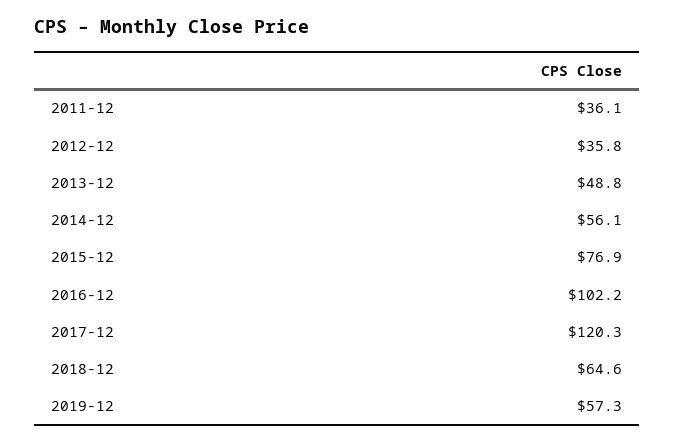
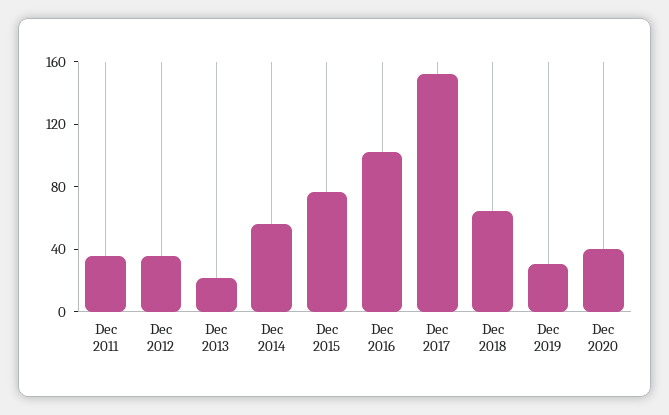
2013-12: 48.8 -> 20
2017-12: 120.3 -> 150
2019-12: 57.3 -> 30
Dec 2020: none -> 40

